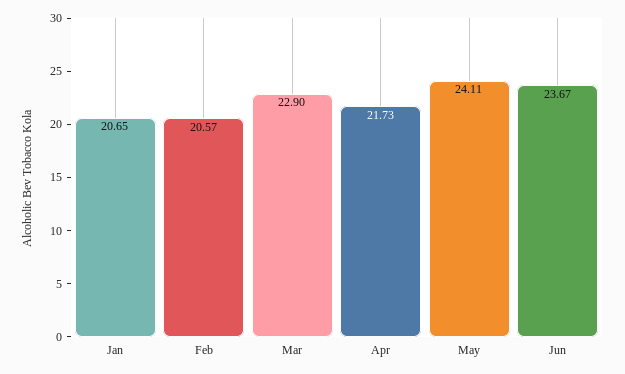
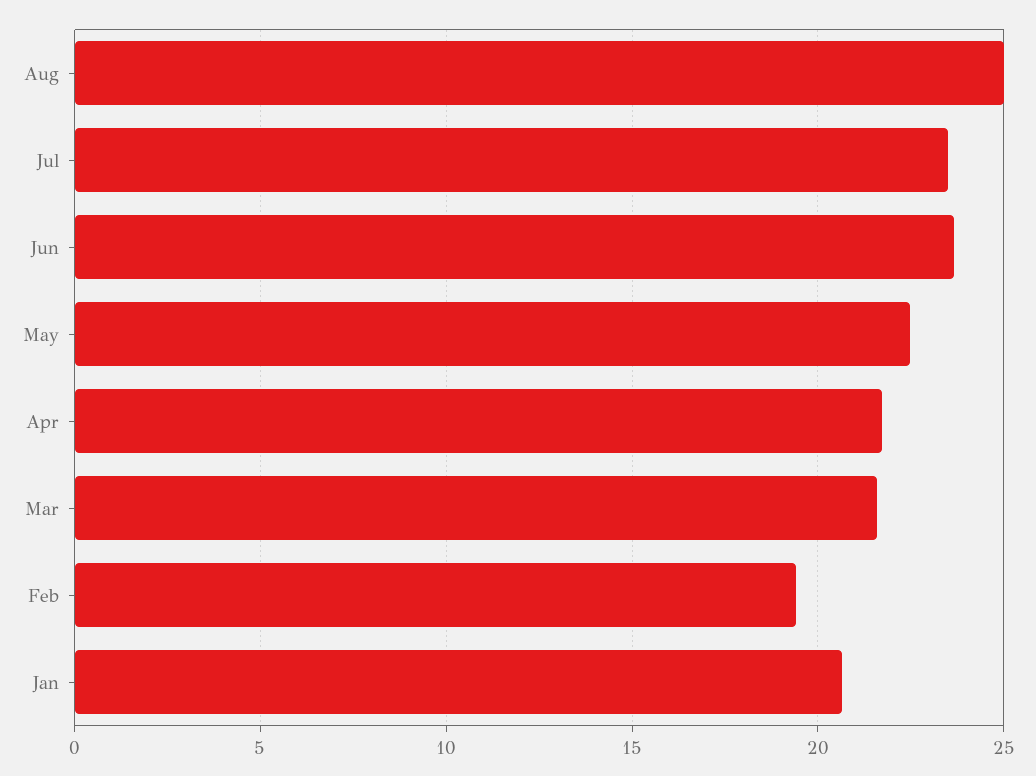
Feb: 20.57 -> 19.5
Mar: 22.9 -> 21.5
May: 24.11 -> 22.5
Aug: none -> 25
Jul: none -> 23.5

